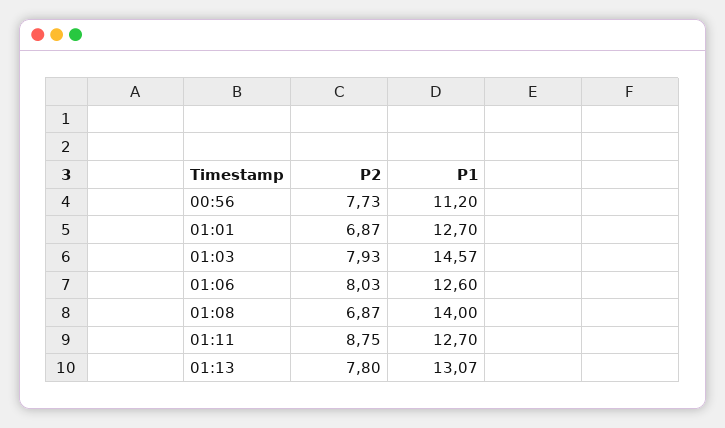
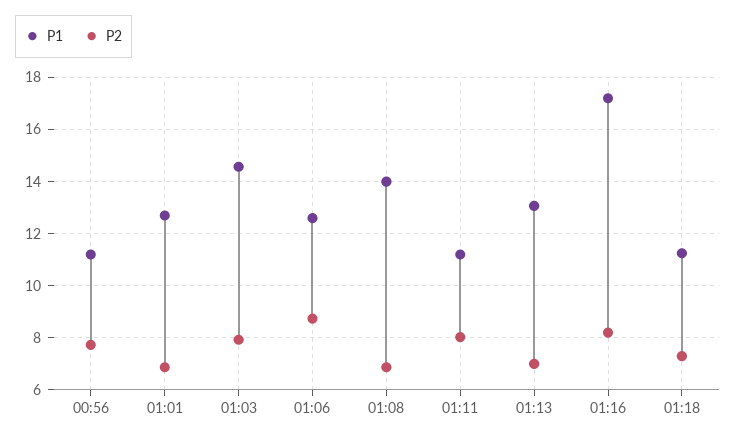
P2, 01:06: 8.03 -> 8.75
P2, 01:11: 8.75 -> 8
P1, 01:11: 12.7 -> 11.25
P2, 01:13: 7.8 -> 7
P1, 01:16: none -> 17.25
P2, 01:16: none -> 8.25
P1, 01:18: none -> 11.25
P2, 01:18: none -> 7.25

